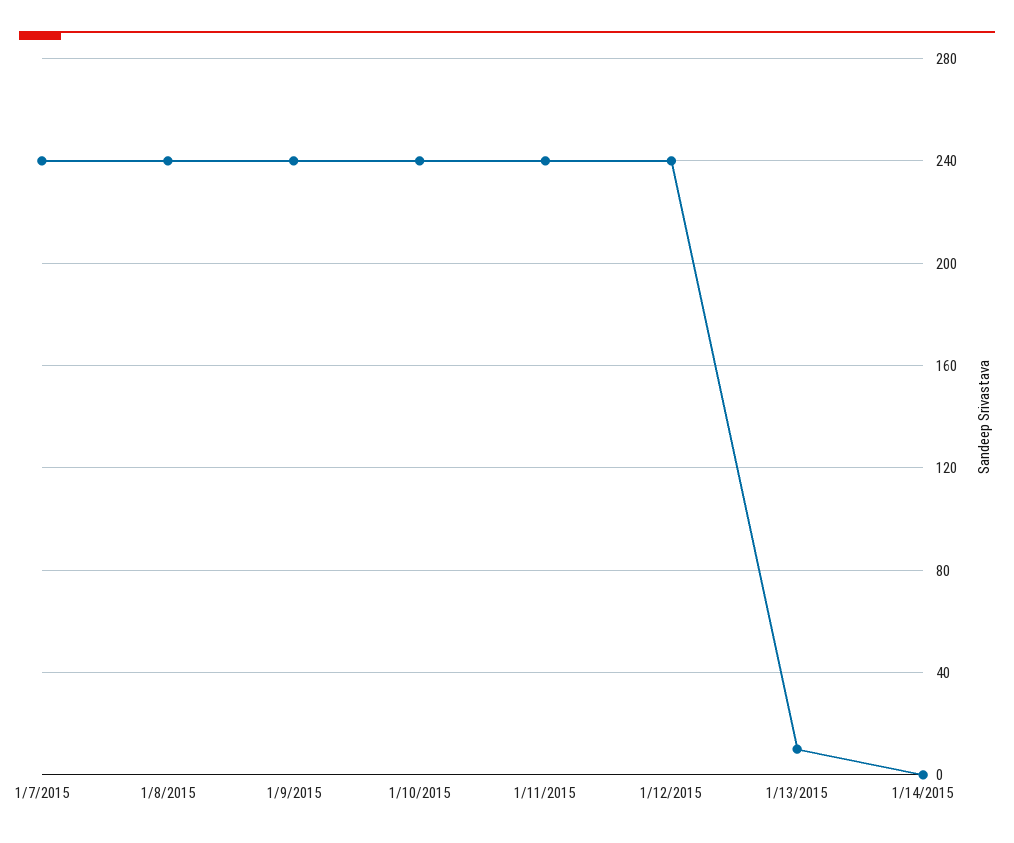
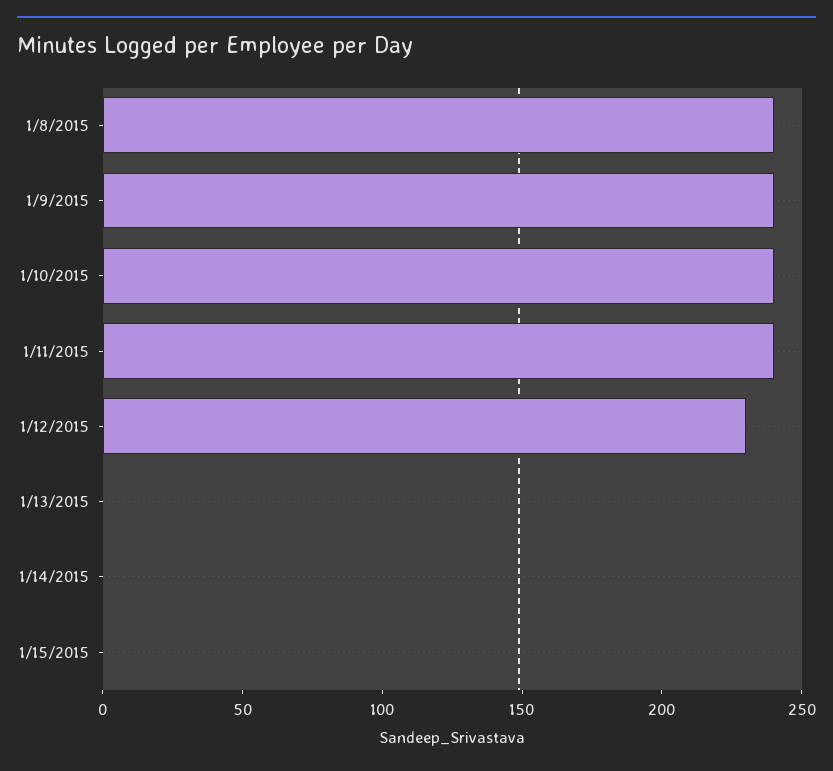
1/7/2015: 240 -> none
1/12/2015: 240 -> 230
1/13/2015: 10 -> 0
1/15/2015: none -> 0

